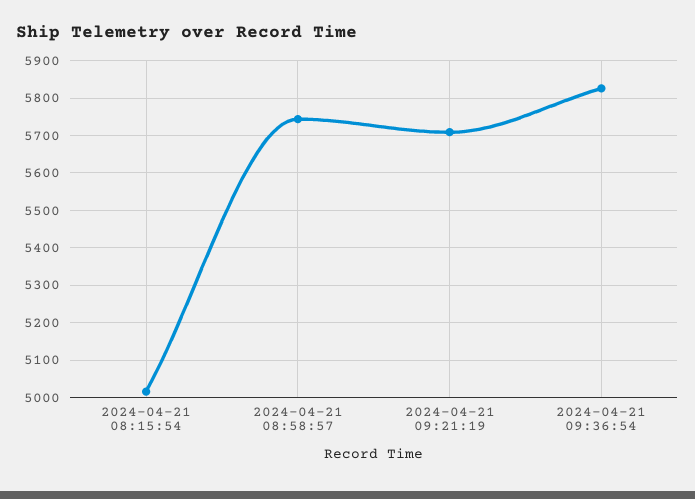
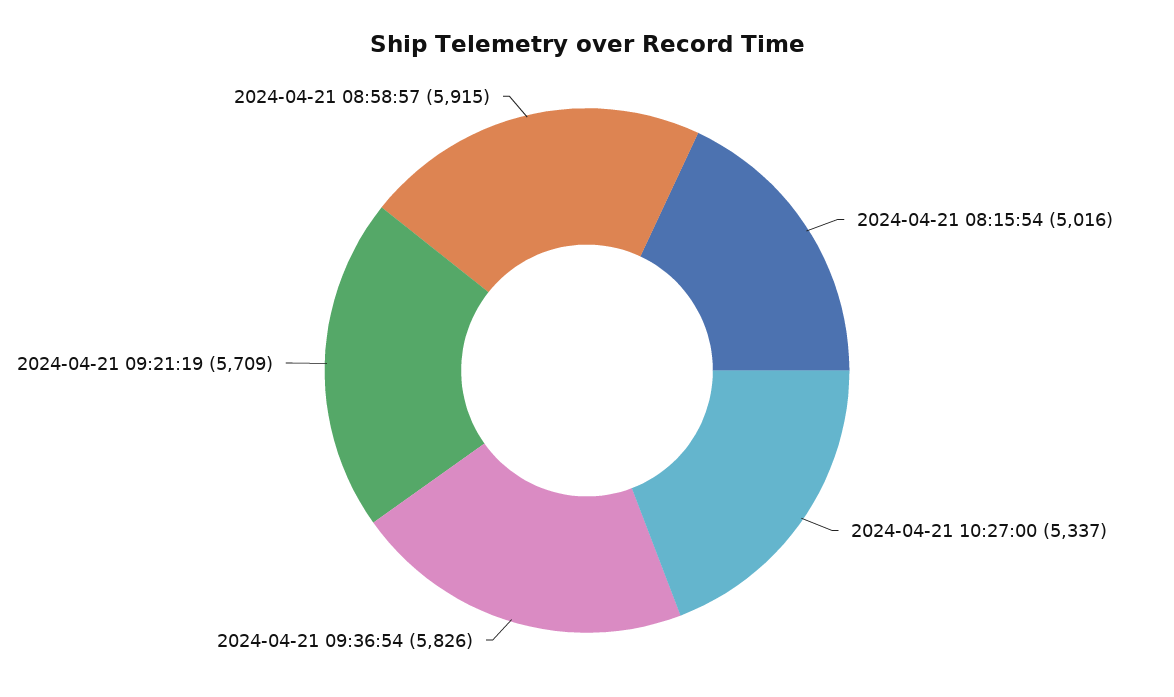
2024-04-21 08:58:57: 5740 -> 5915
2024-04-21 10:27:00: none -> 5337

